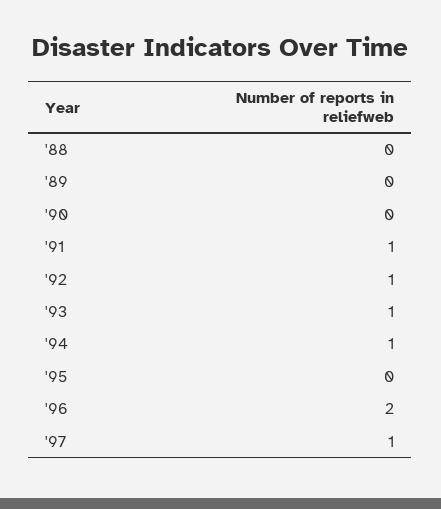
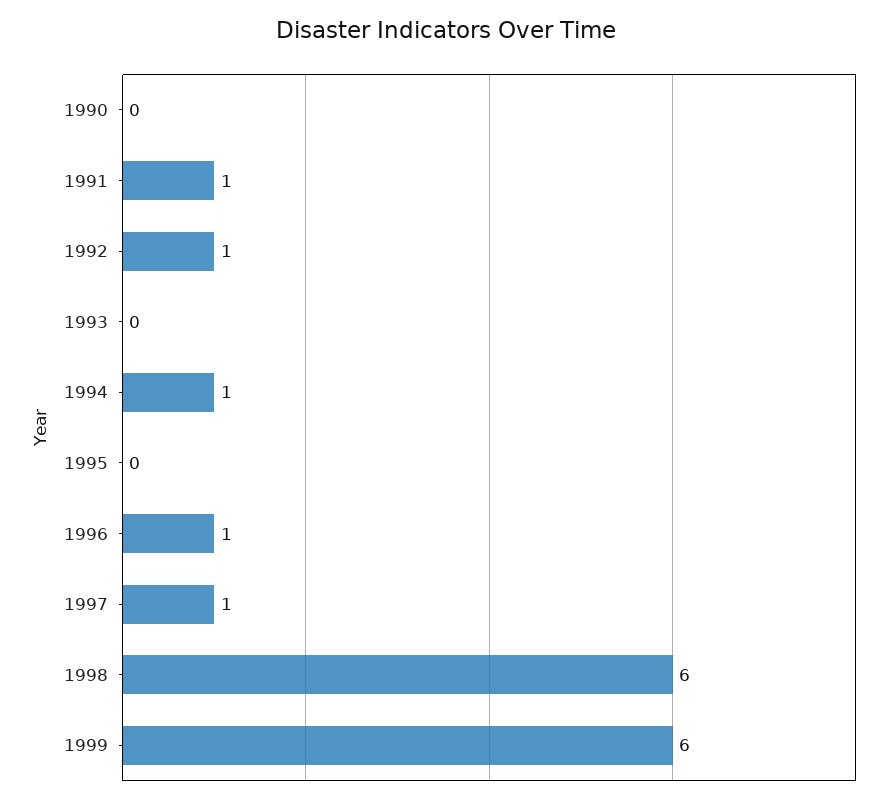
'88: 0 -> none
'89: 0 -> none
'93: 1 -> 0
'96: 2 -> 1
1998: none -> 6
1999: none -> 6

